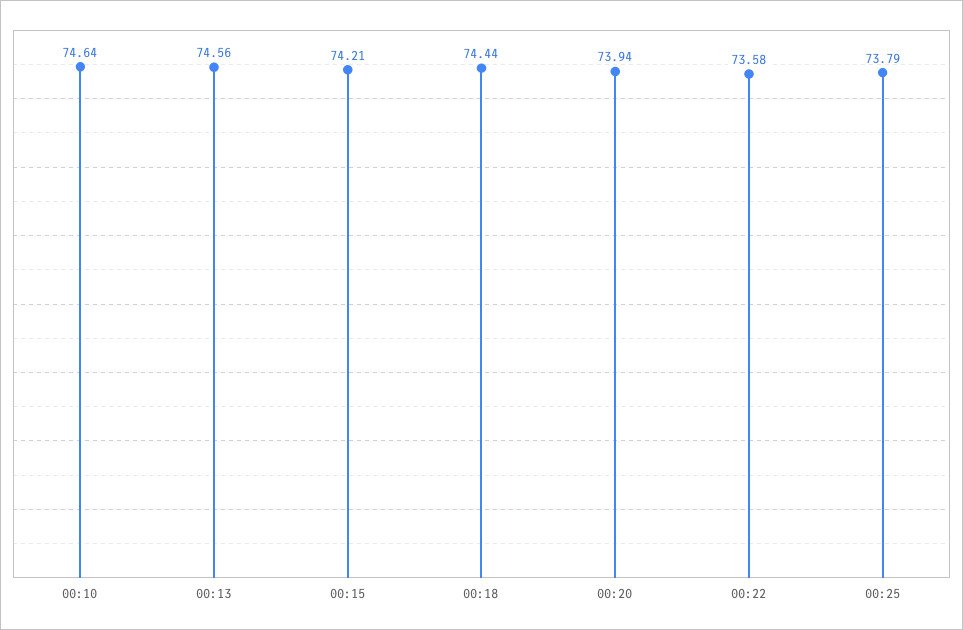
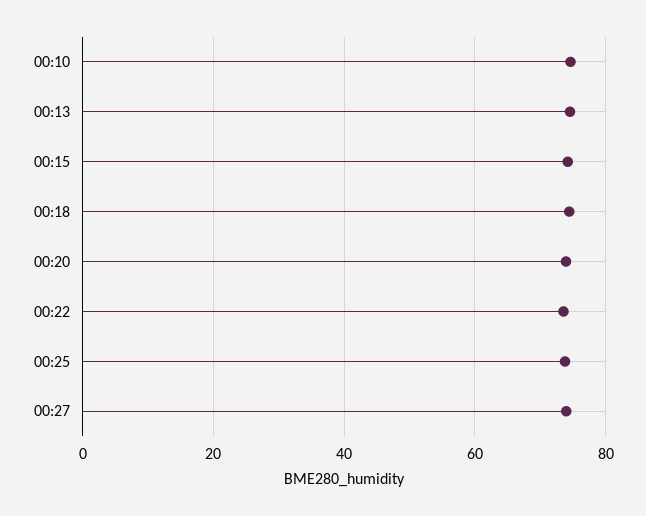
00:27: none -> 74

